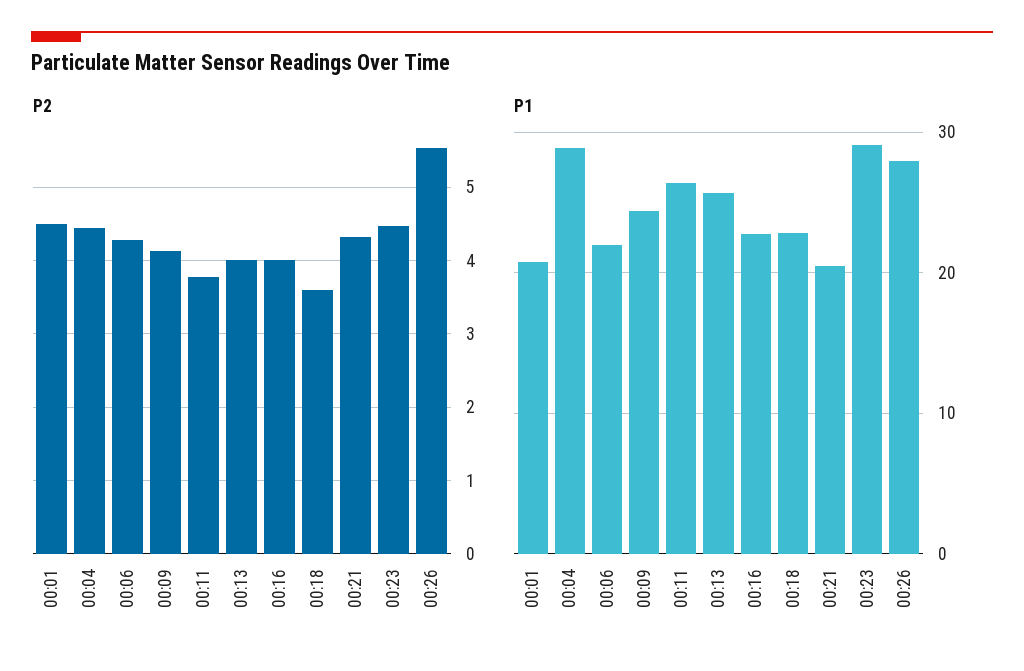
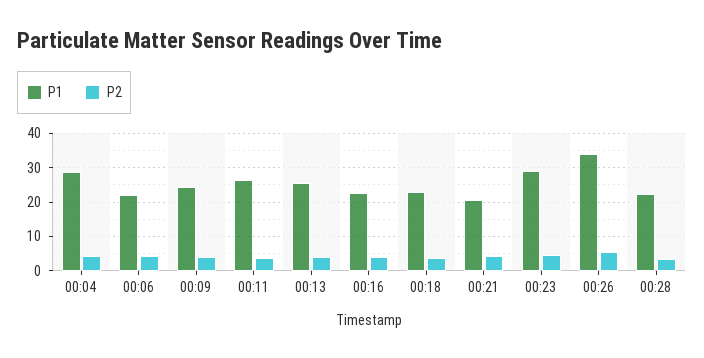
P2, 00:01: 4.5 -> none
P1, 00:01: 21 -> none
P1, 00:26: 28 -> 34
P1, 00:28: none -> 22
P2, 00:28: none -> 4

